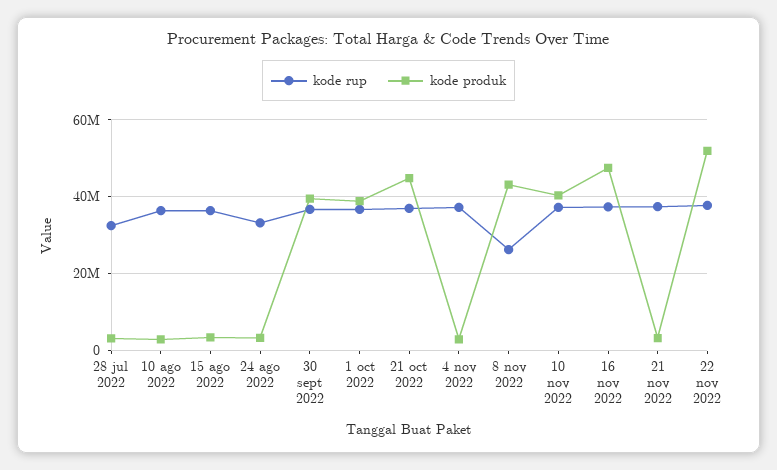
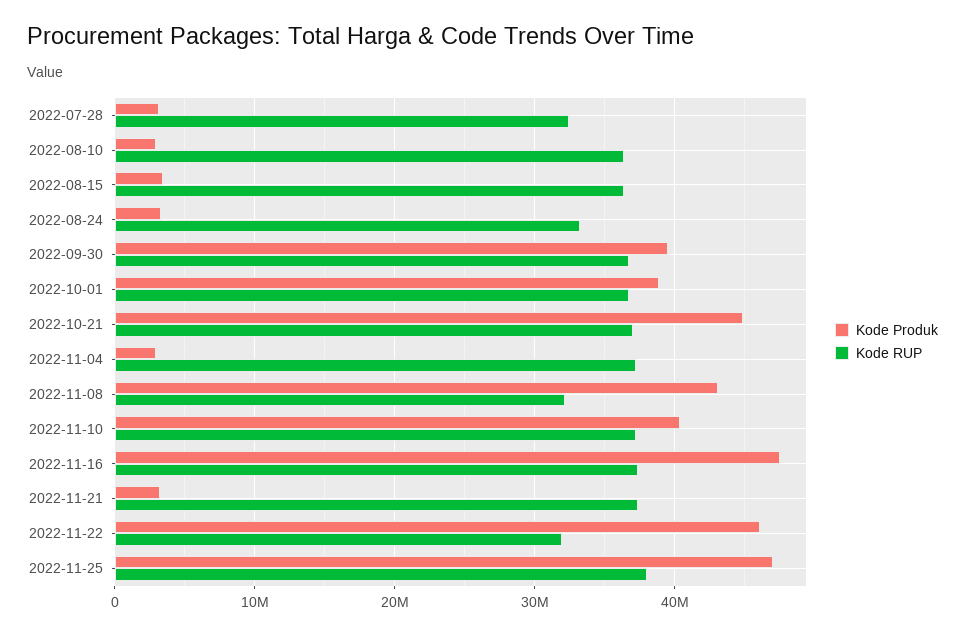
kode rup, 8 nov 2022: 26000000 -> 32000000
kode rup, 22 nov 2022: 38000000 -> 32000000
kode produk, 22 nov 2022: 52000000 -> 46000000
kode produk, 2022-11-25: none -> 47000000
kode rup, 2022-11-25: none -> 38000000

